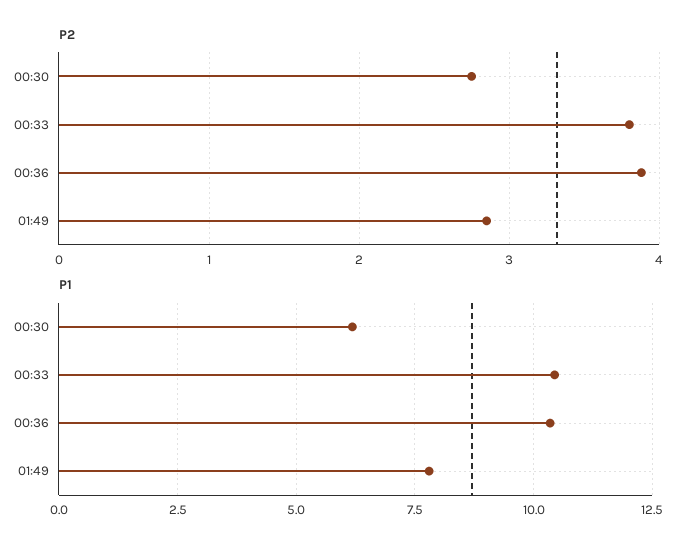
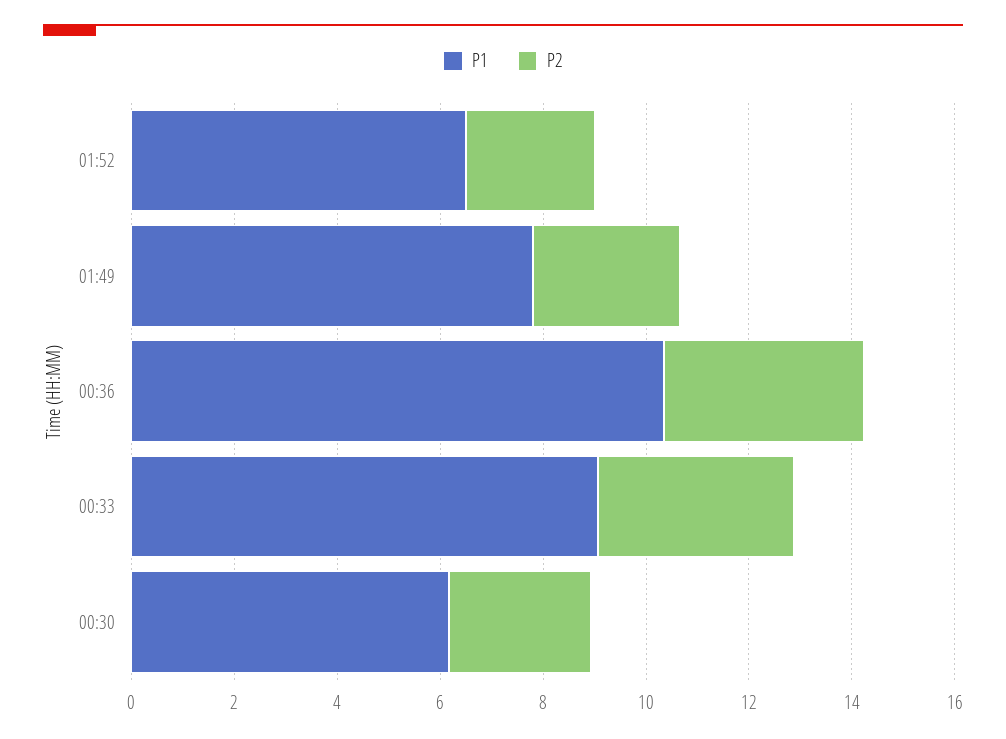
P1, 00:33: 10.5 -> 9
P1, 01:52: none -> 6.5
P2, 01:52: none -> 2.5

